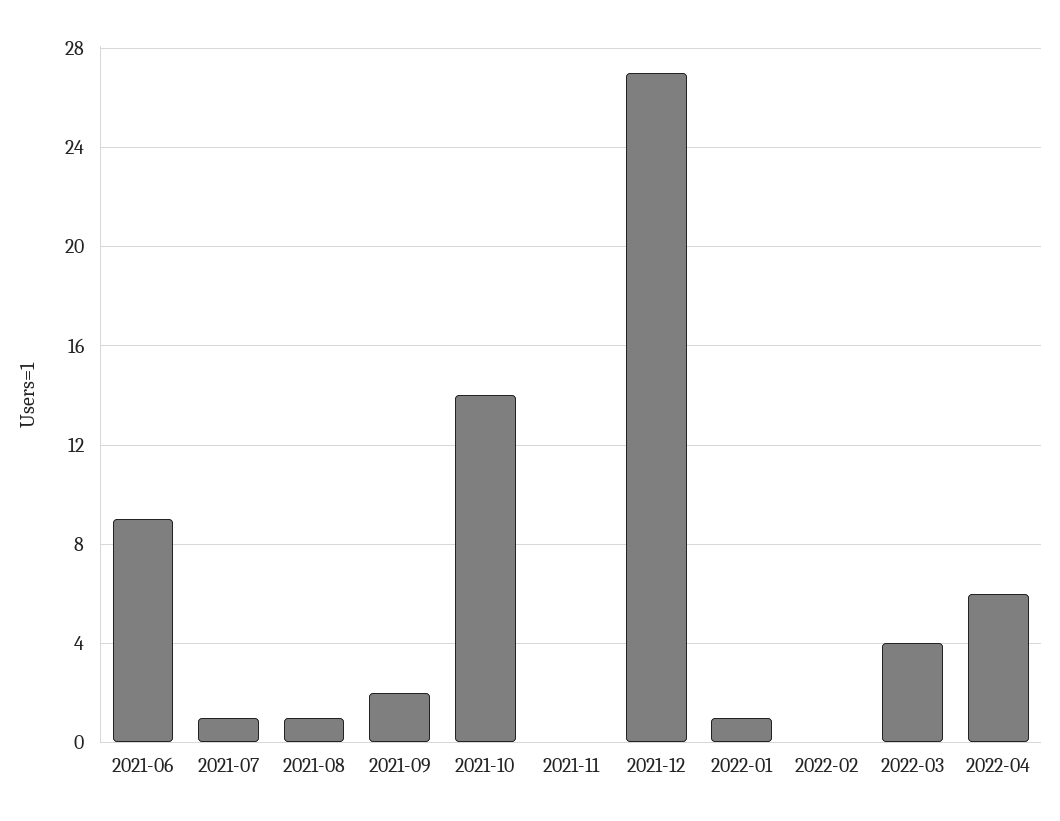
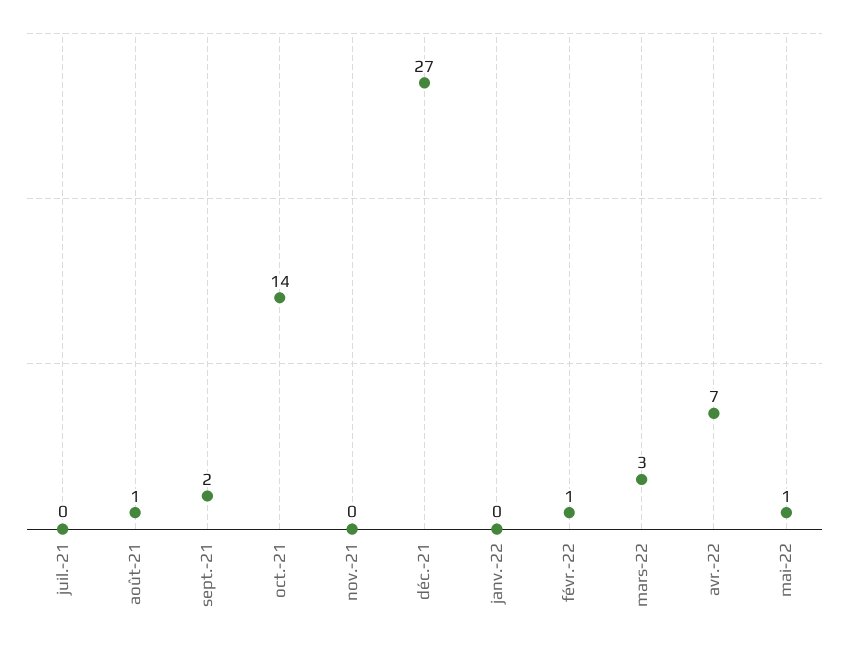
2021-06: 9 -> none
2021-07: 1 -> 0
2022-01: 1 -> 0
2022-02: 0 -> 1
2022-03: 4 -> 3
2022-04: 6 -> 7
mai-22: none -> 1

